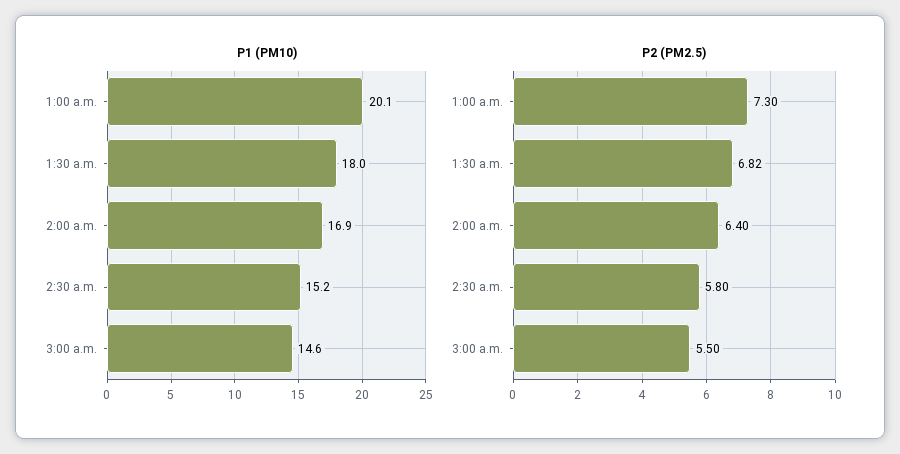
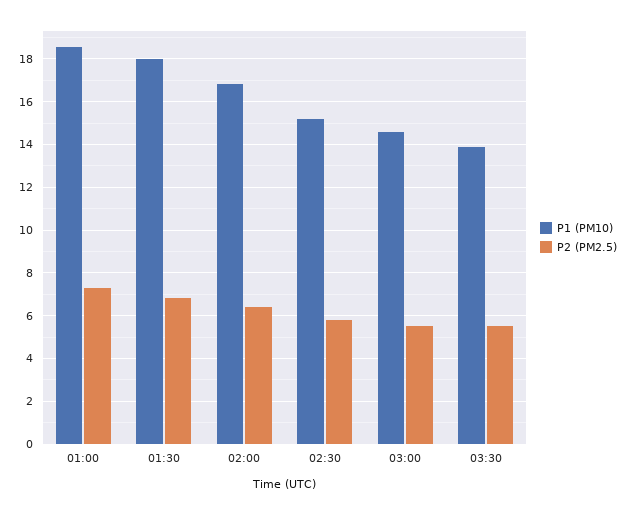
P1 (PM10), 1:00 a.m.: 20.1 -> 18.5
P1 (PM10), 03:30: none -> 14
P2 (PM2.5), 03:30: none -> 5.5

